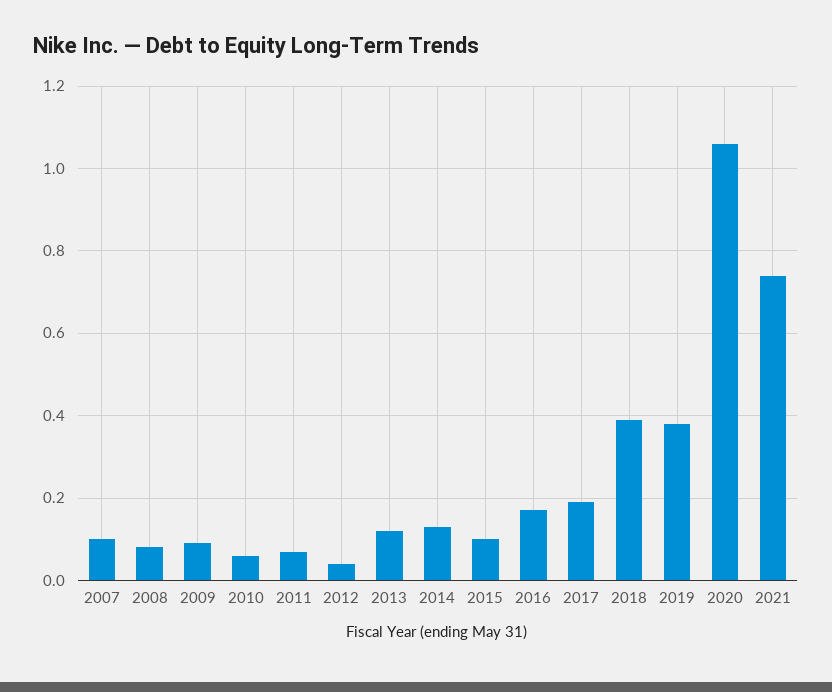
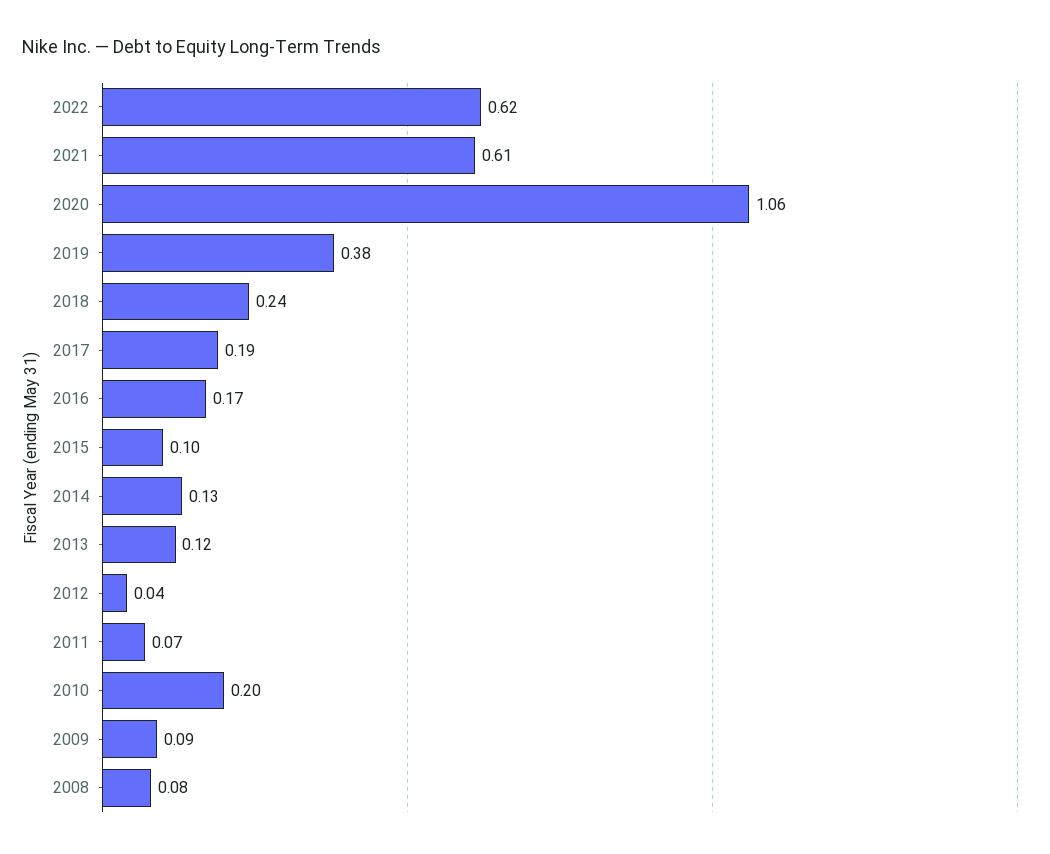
2007: 0.1 -> none
2010: 0.05 -> 0.2
2018: 0.4 -> 0.24
2021: 0.75 -> 0.61
2022: none -> 0.62

